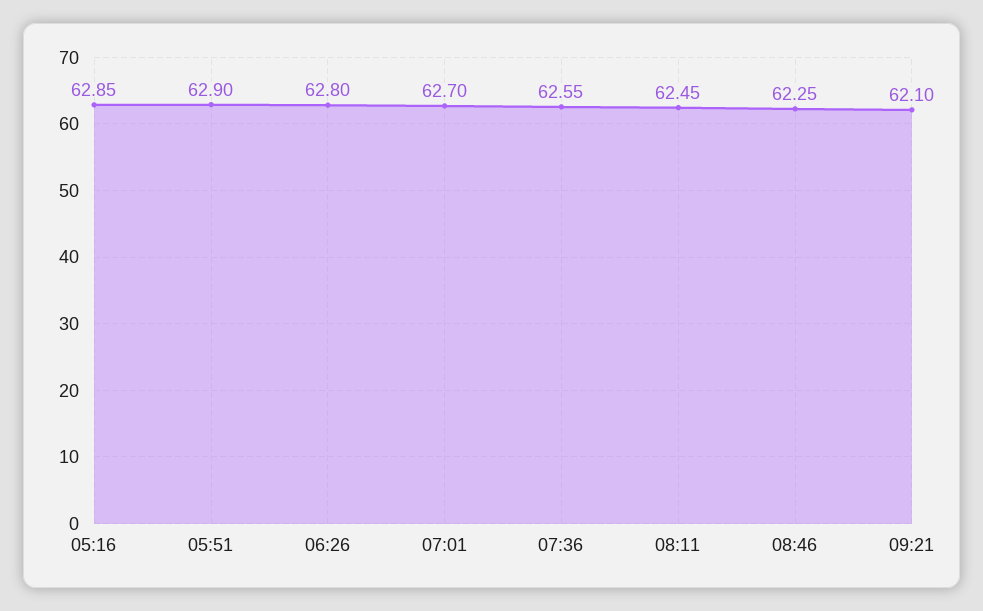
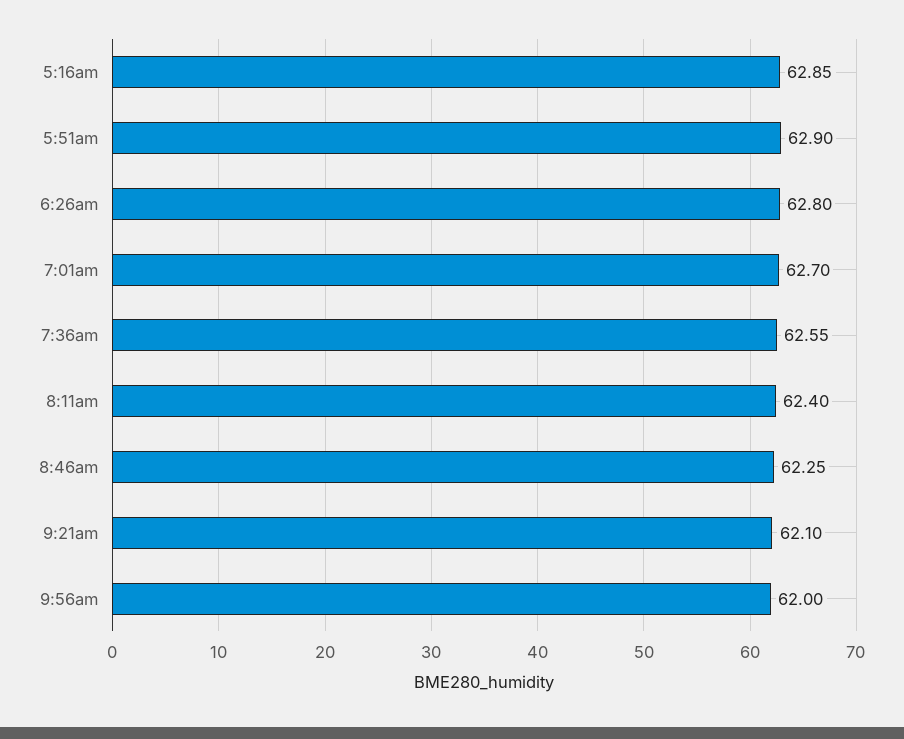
08:11: 62.45 -> 62.4
9:56am: none -> 62

